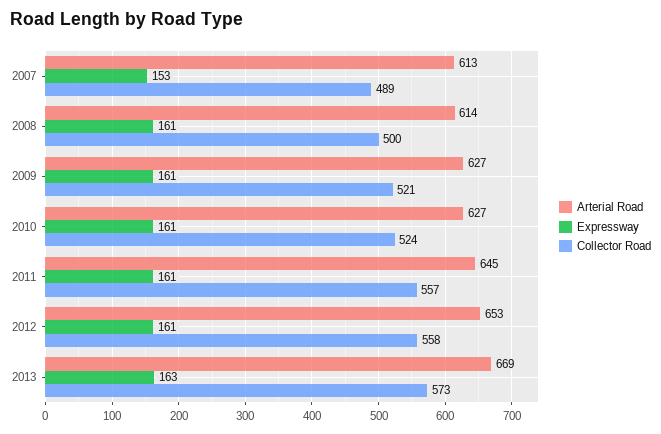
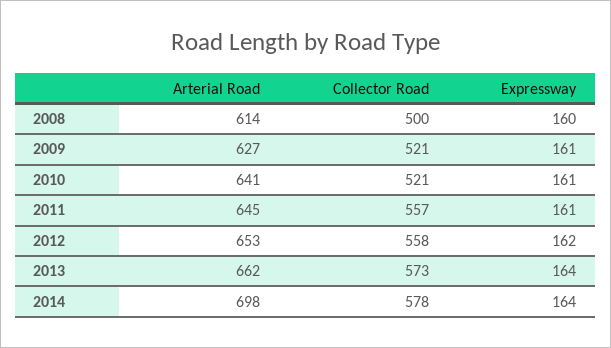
Arterial Road, 2007: 613 -> none
Expressway, 2007: 153 -> none
Collector Road, 2007: 489 -> none
Expressway, 2008: 161 -> 160
Arterial Road, 2010: 627 -> 641
Collector Road, 2010: 524 -> 521
Expressway, 2012: 161 -> 162
Arterial Road, 2013: 669 -> 662
Expressway, 2013: 163 -> 164
Arterial Road, 2014: none -> 698
Collector Road, 2014: none -> 578
Expressway, 2014: none -> 164

